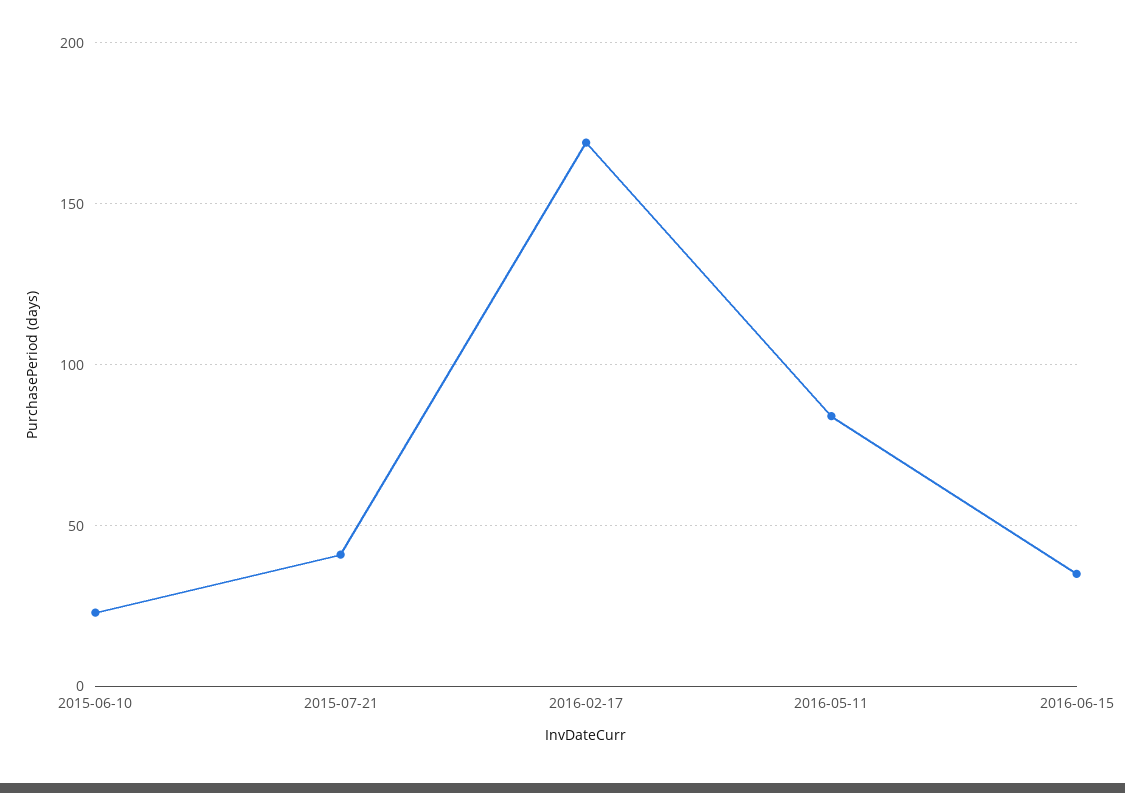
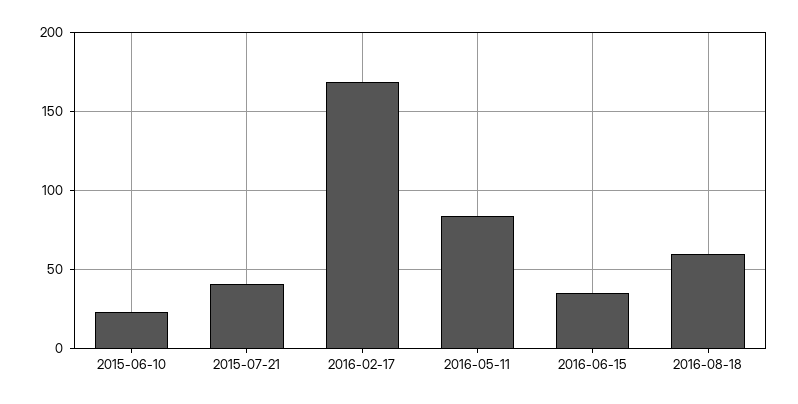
2016-08-18: none -> 60

